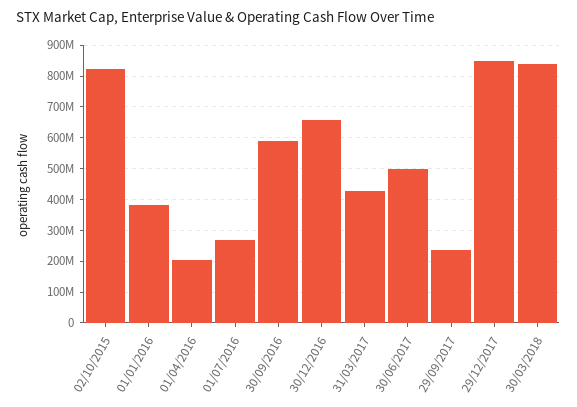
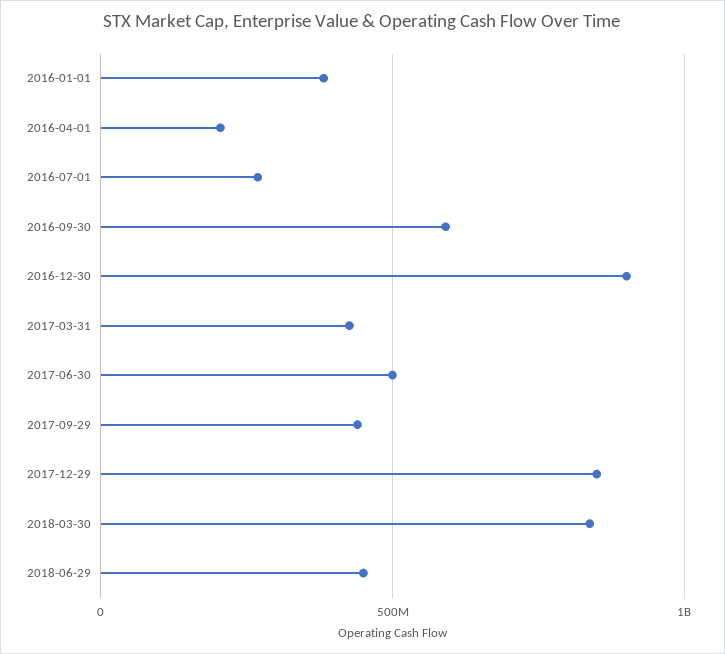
02/10/2015: 820000000 -> none
30/12/2016: 660000000 -> 900000000
29/09/2017: 240000000 -> 450000000
2018-06-29: none -> 450000000

